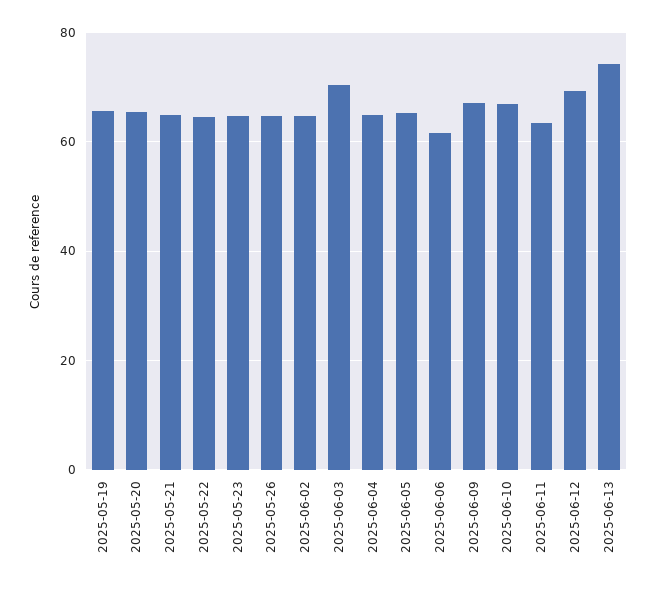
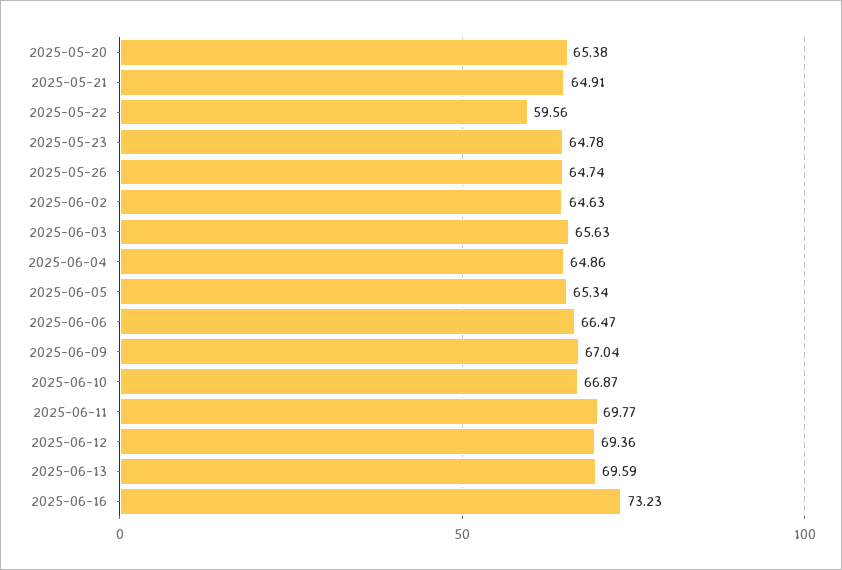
2025-05-19: 66 -> none
2025-05-22: 64 -> 59.56
2025-06-03: 70 -> 65.63
2025-06-06: 62 -> 66.47
2025-06-11: 64 -> 69.77
2025-06-13: 74 -> 69.59
2025-06-16: none -> 73.23

